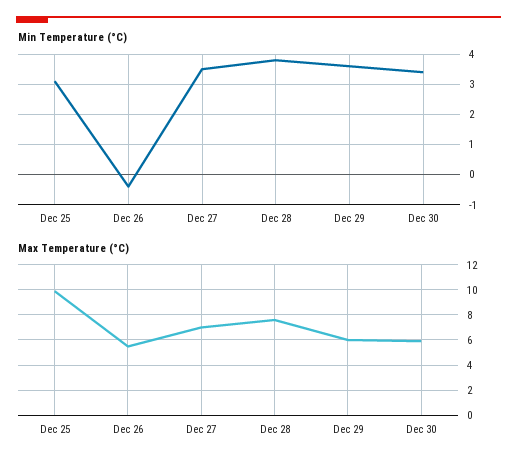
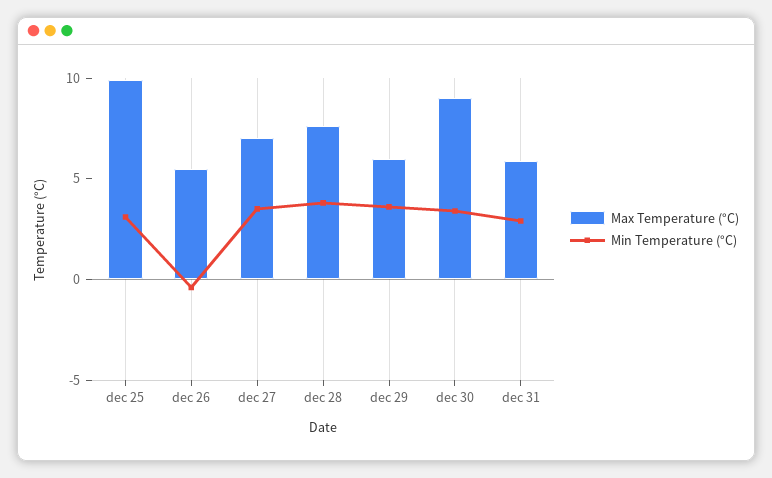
Max Temperature (°C), Dec 30: 6 -> 9
Max Temperature (°C), dec 31: none -> 6
Min Temperature (°C), dec 31: none -> 3

